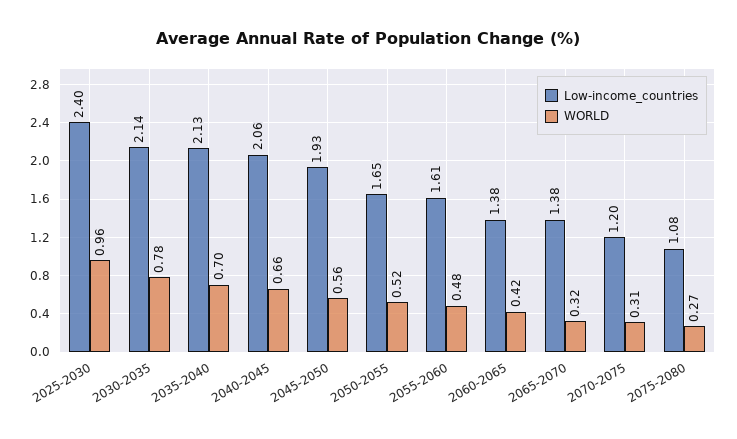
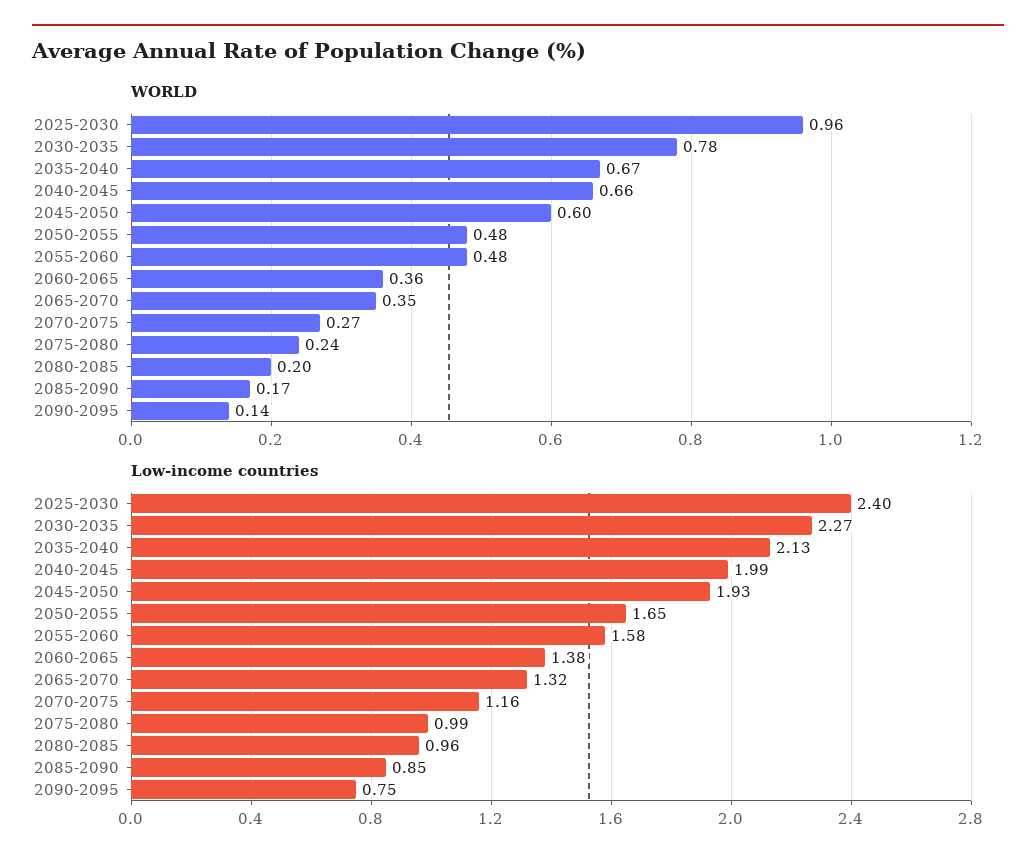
Low-income_countries, 2030-2035: 2.14 -> 2.27
WORLD, 2035-2040: 0.7 -> 0.67
Low-income_countries, 2040-2045: 2.06 -> 1.99
WORLD, 2045-2050: 0.56 -> 0.6
WORLD, 2050-2055: 0.52 -> 0.48
Low-income_countries, 2055-2060: 1.61 -> 1.58
WORLD, 2060-2065: 0.42 -> 0.36
Low-income_countries, 2065-2070: 1.38 -> 1.32
WORLD, 2065-2070: 0.32 -> 0.35
Low-income_countries, 2070-2075: 1.2 -> 1.16
WORLD, 2070-2075: 0.31 -> 0.27
Low-income_countries, 2075-2080: 1.08 -> 0.99
WORLD, 2075-2080: 0.27 -> 0.24
WORLD, 2080-2085: none -> 0.2
WORLD, 2085-2090: none -> 0.17
WORLD, 2090-2095: none -> 0.14
Low-income_countries, 2080-2085: none -> 0.96
Low-income_countries, 2085-2090: none -> 0.85
Low-income_countries, 2090-2095: none -> 0.75

